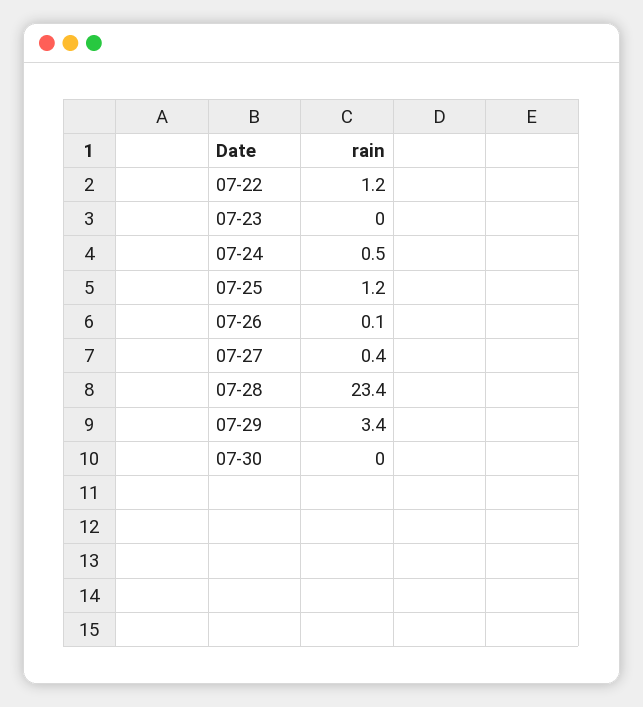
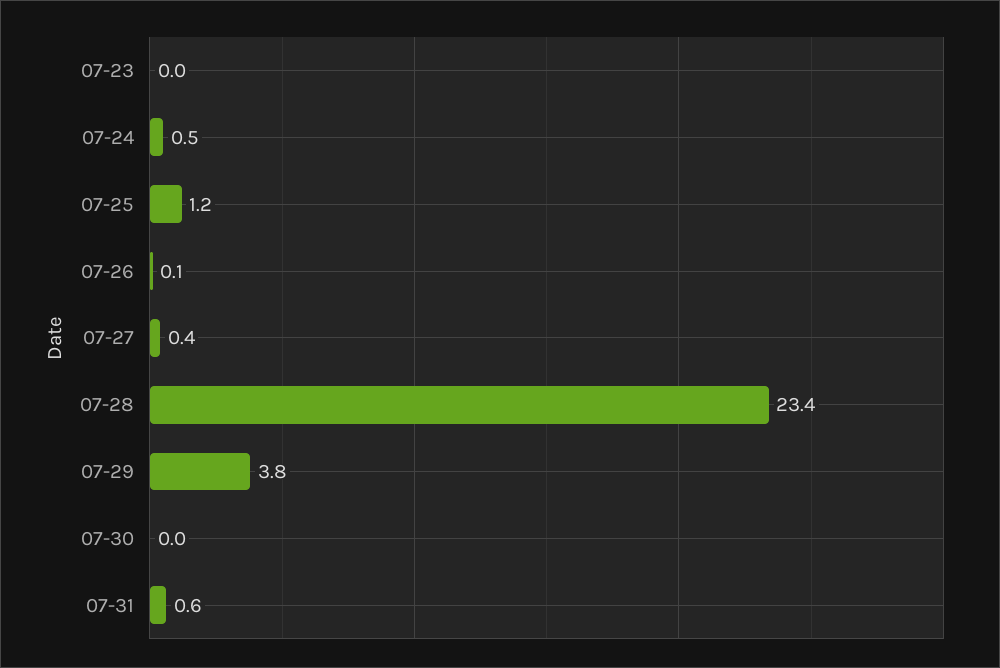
07-22: 1.2 -> none
07-29: 3.4 -> 3.8
07-31: none -> 0.6

